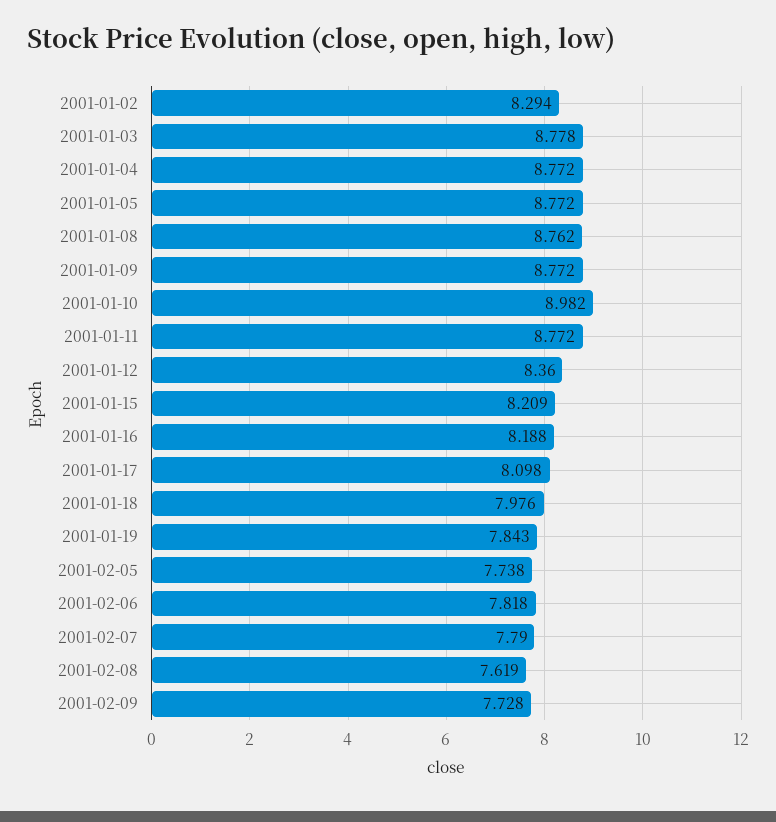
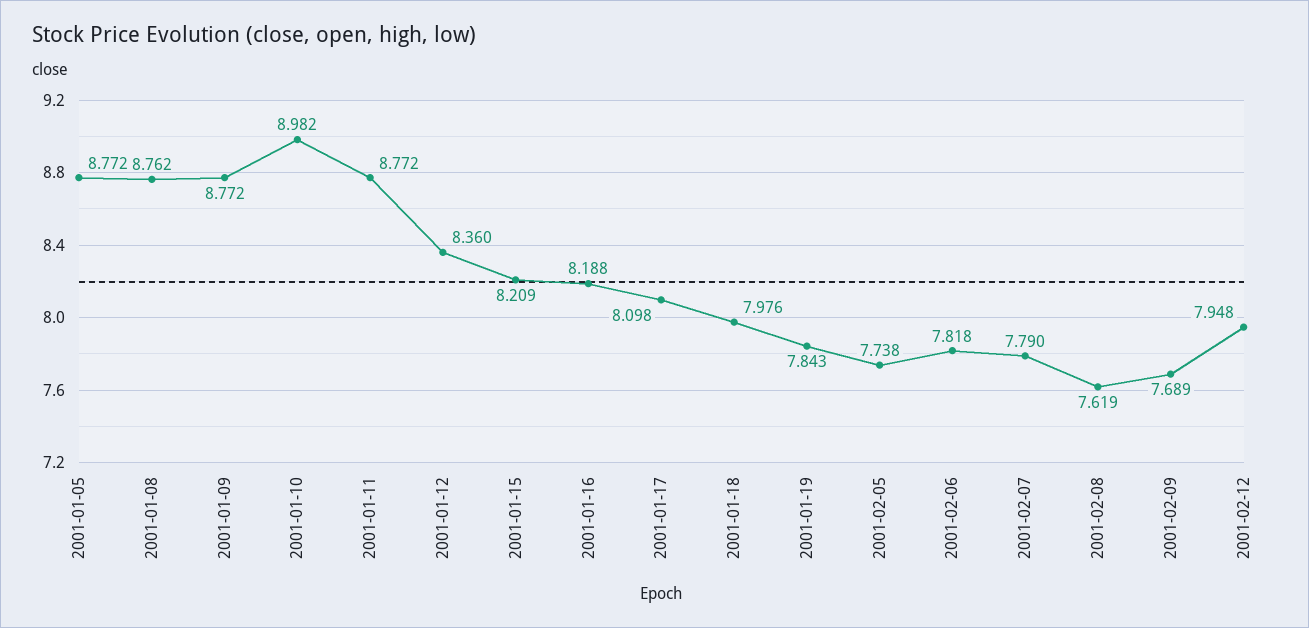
2001-01-02: 8.294 -> none
2001-01-03: 8.778 -> none
2001-01-04: 8.772 -> none
2001-02-09: 7.728 -> 7.689
2001-02-12: none -> 7.948

